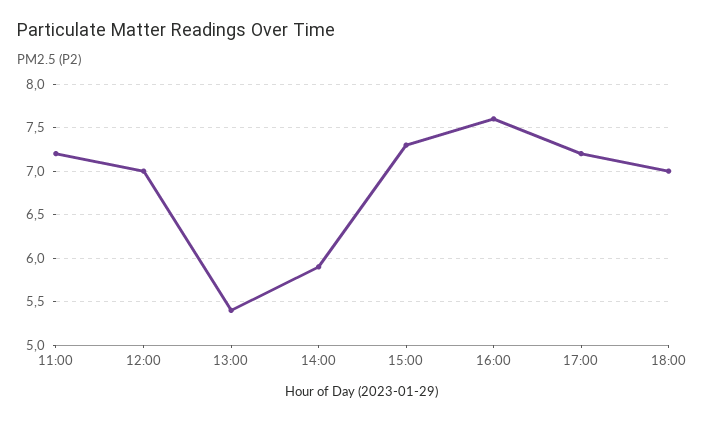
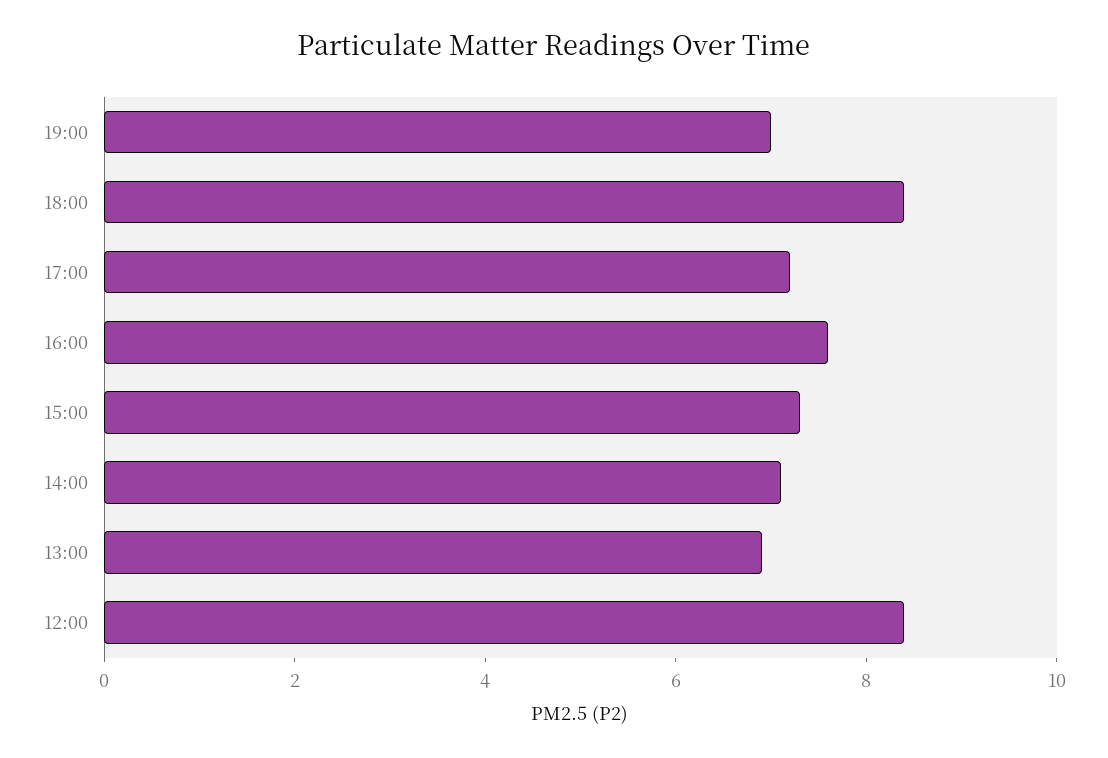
11:00: 7.2 -> none
12:00: 7 -> 8.5
13:00: 5.4 -> 7
14:00: 5.9 -> 7
18:00: 7 -> 8.5
19:00: none -> 7

